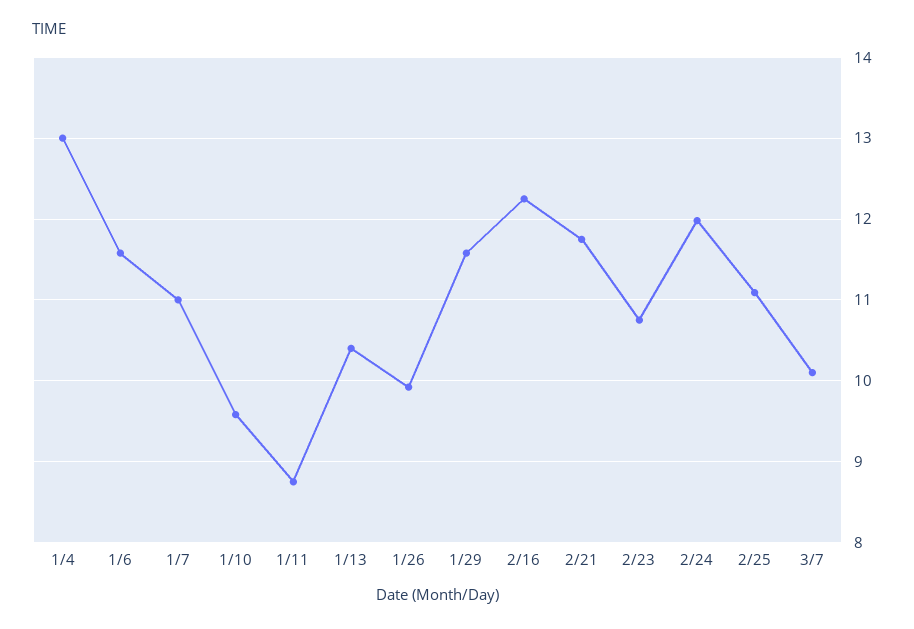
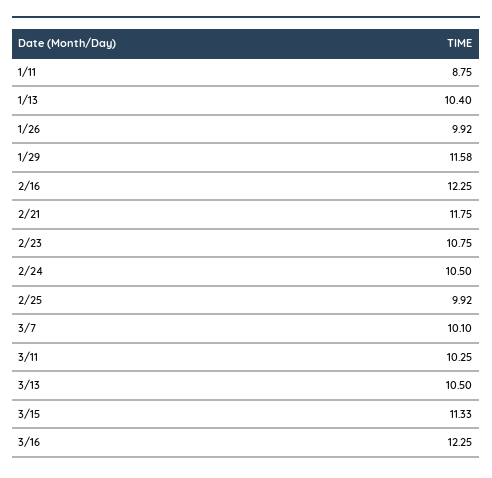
1/4: 13 -> none
1/6: 11.6 -> none
1/7: 11 -> none
1/10: 9.6 -> none
2/24: 12 -> 10.5
2/25: 11.1 -> 9.92
3/11: none -> 10.25
3/13: none -> 10.5
3/15: none -> 11.33
3/16: none -> 12.25

